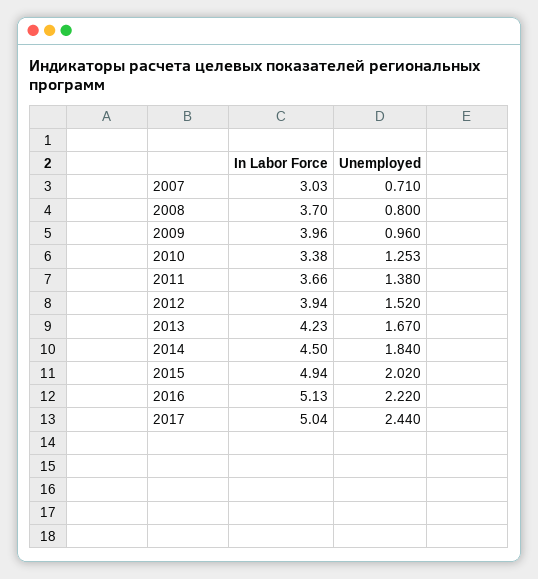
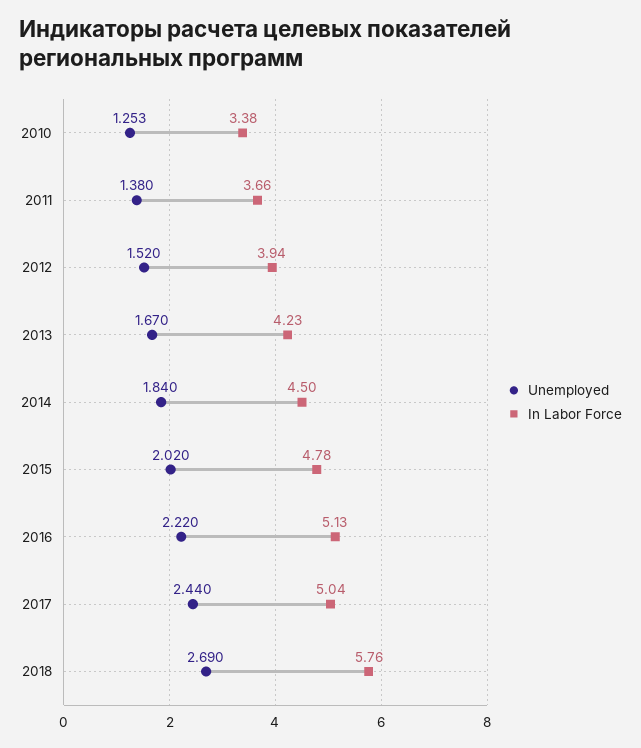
In Labor Force, 2007: 3.03 -> none
Unemployed, 2007: 0.71 -> none
In Labor Force, 2008: 3.7 -> none
Unemployed, 2008: 0.8 -> none
In Labor Force, 2009: 3.96 -> none
Unemployed, 2009: 0.96 -> none
In Labor Force, 2015: 4.94 -> 4.78
Unemployed, 2018: none -> 2.69
In Labor Force, 2018: none -> 5.76

